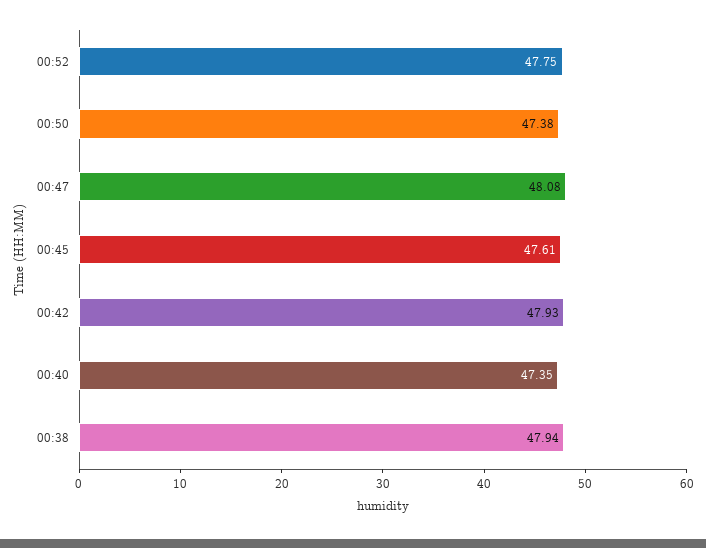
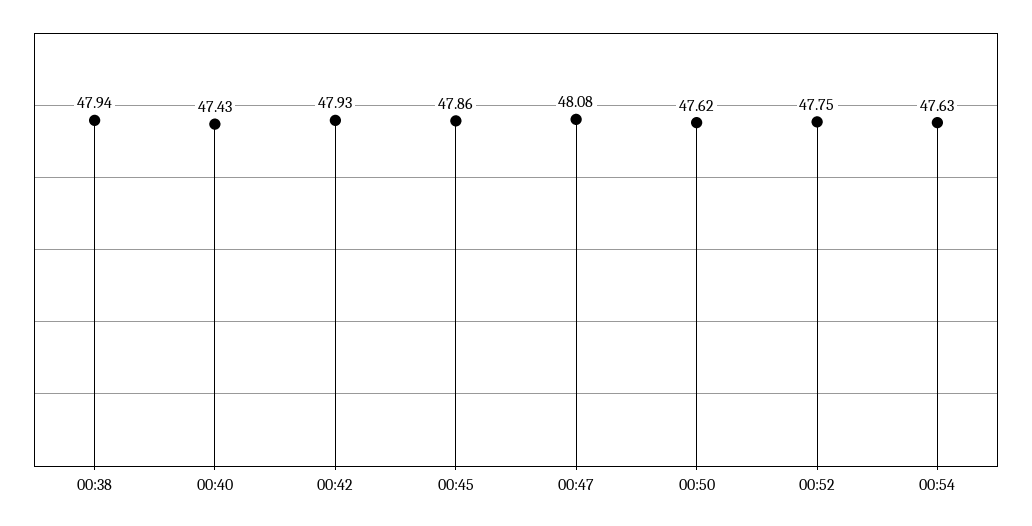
00:50: 47.38 -> 47.62
00:45: 47.61 -> 47.86
00:40: 47.35 -> 47.43
00:54: none -> 47.63

